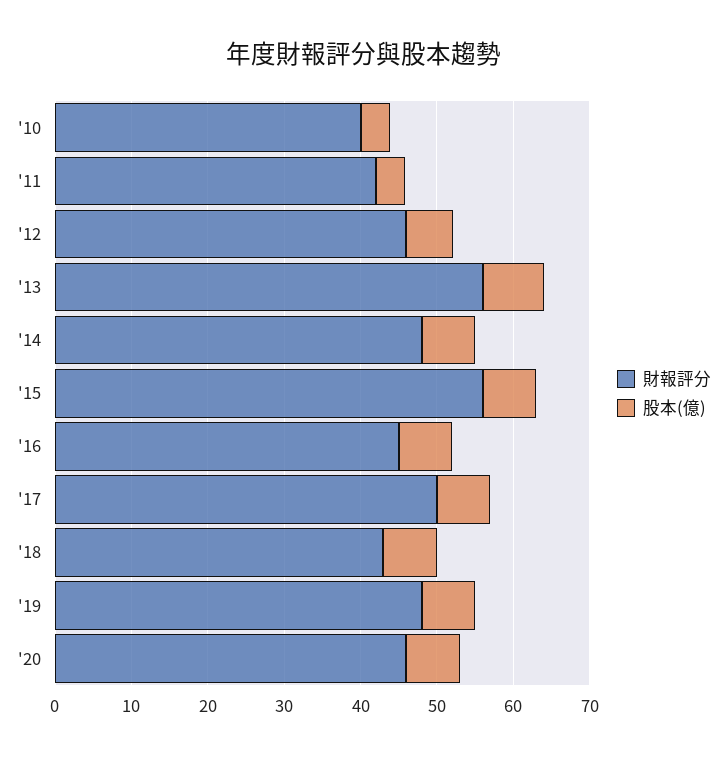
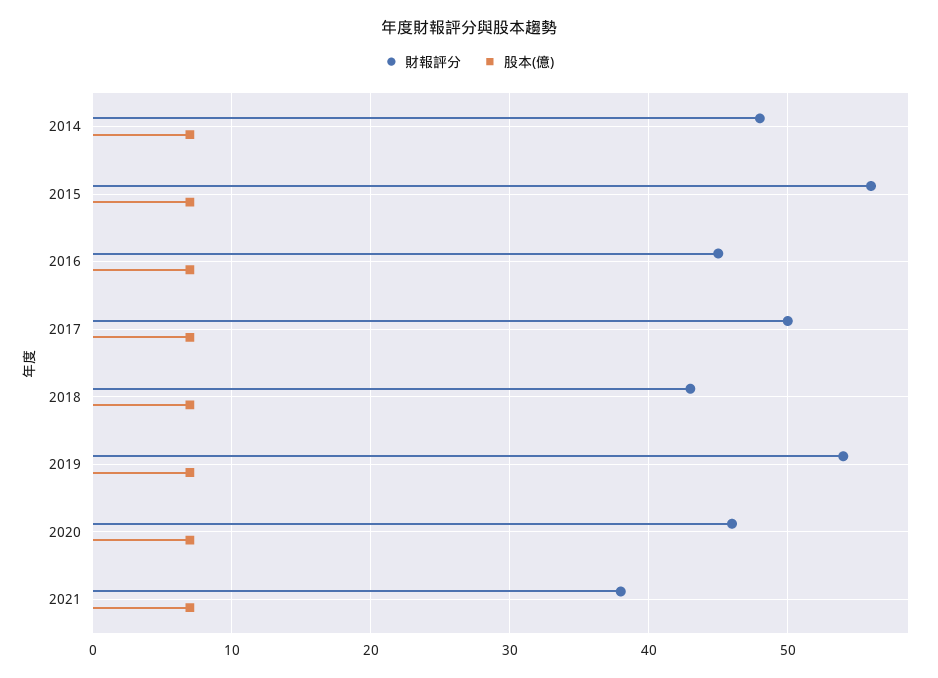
財報評分, '10: 40 -> none
股本(億), '10: 4 -> none
財報評分, '11: 42 -> none
股本(億), '11: 4 -> none
財報評分, '12: 46 -> none
股本(億), '12: 6 -> none
財報評分, '13: 56 -> none
股本(億), '13: 8 -> none
財報評分, '19: 48 -> 54
財報評分, 2021: none -> 38
股本(億), 2021: none -> 7

